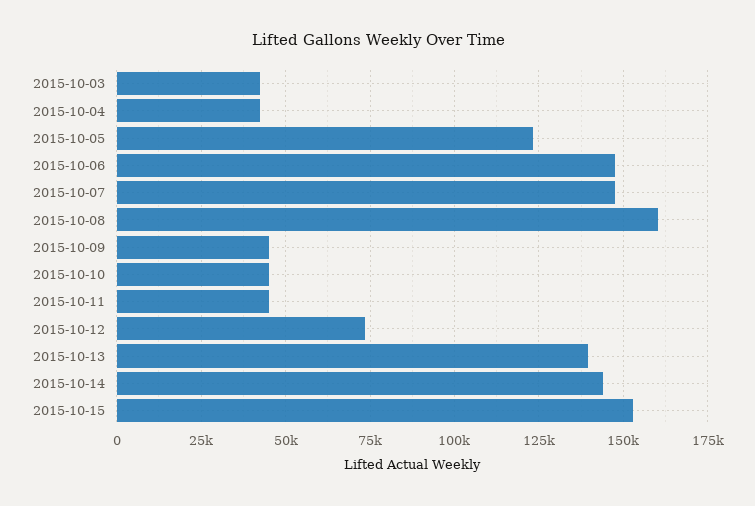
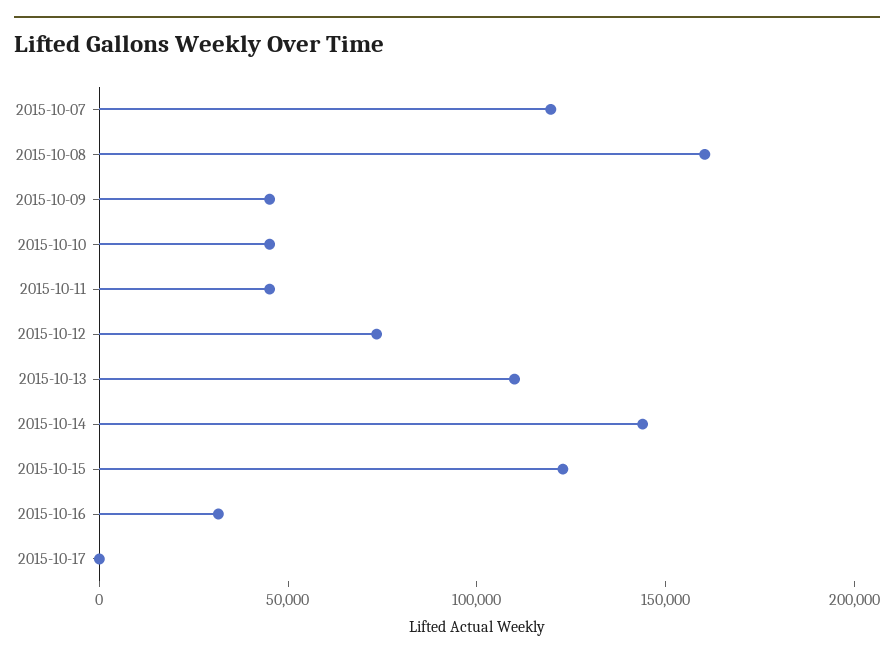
2015-10-03: 42500 -> none
2015-10-04: 42500 -> none
2015-10-05: 122500 -> none
2015-10-06: 147500 -> none
2015-10-07: 147500 -> 120000
2015-10-13: 140000 -> 110000
2015-10-15: 152500 -> 120000
2015-10-16: none -> 30000
2015-10-17: none -> 0

